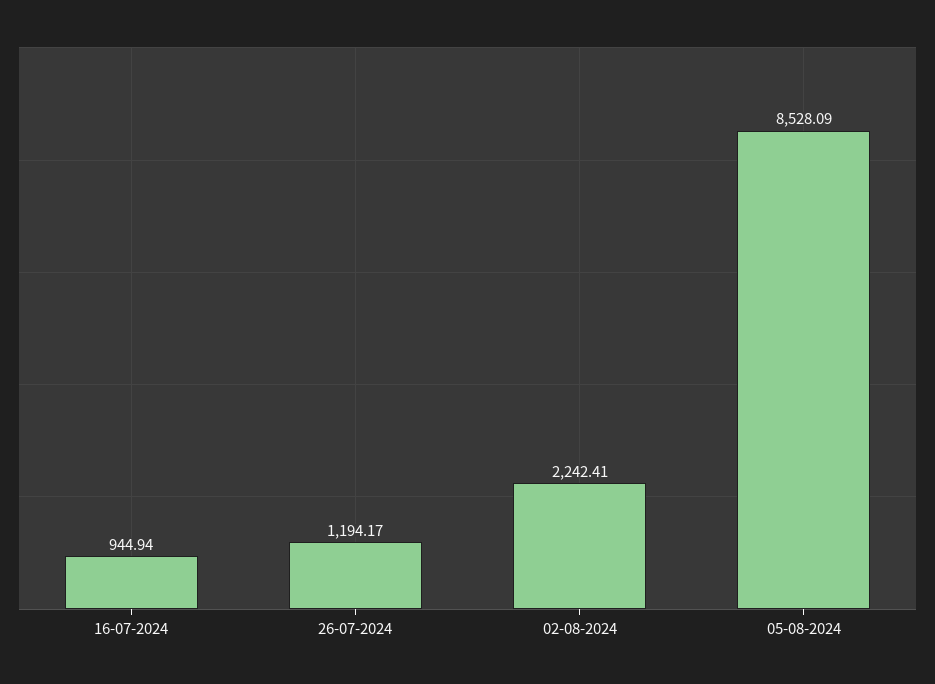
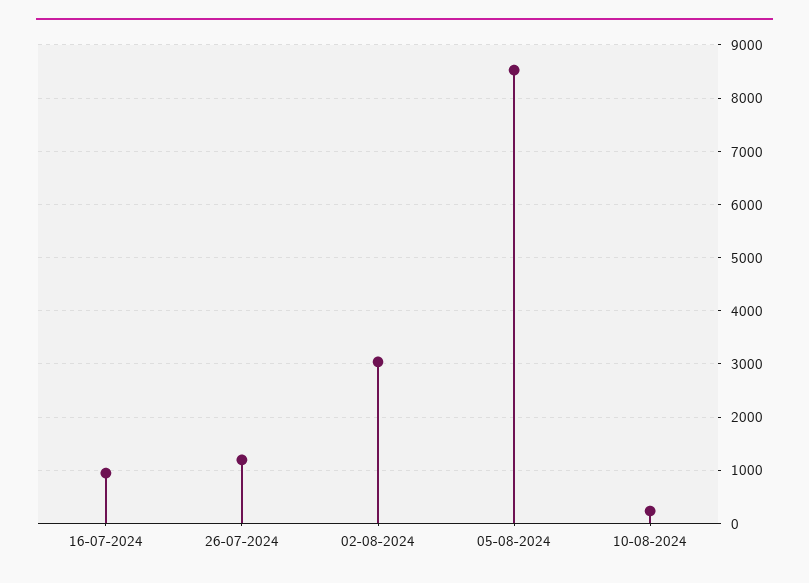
02-08-2024: 2242.41 -> 3000
10-08-2024: none -> 200

